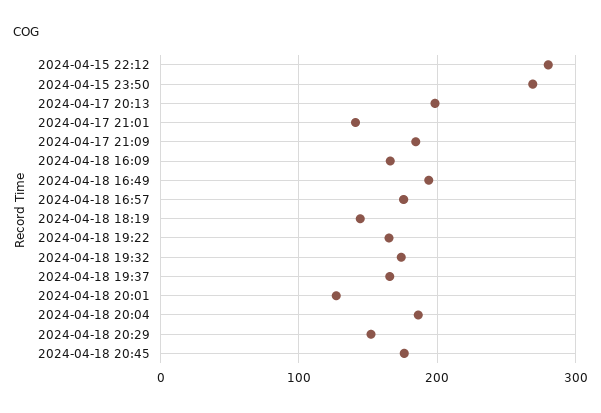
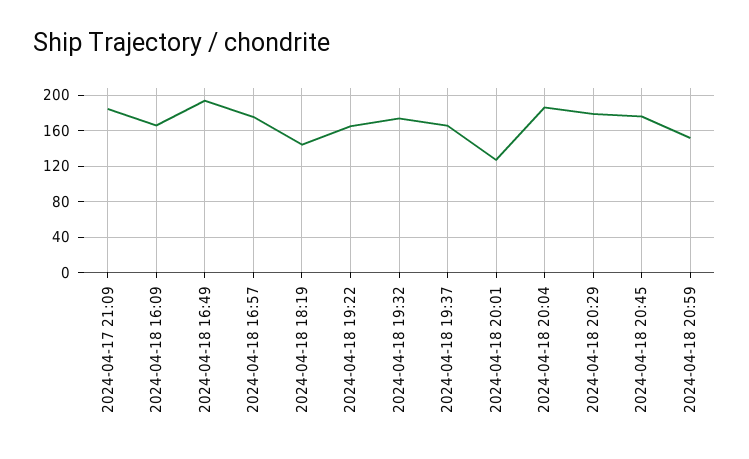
2024-04-15 22:12: 280 -> none
2024-04-15 23:50: 270 -> none
2024-04-17 20:13: 200 -> none
2024-04-17 21:01: 140 -> none
2024-04-18 20:29: 150 -> 180
2024-04-18 20:59: none -> 150

